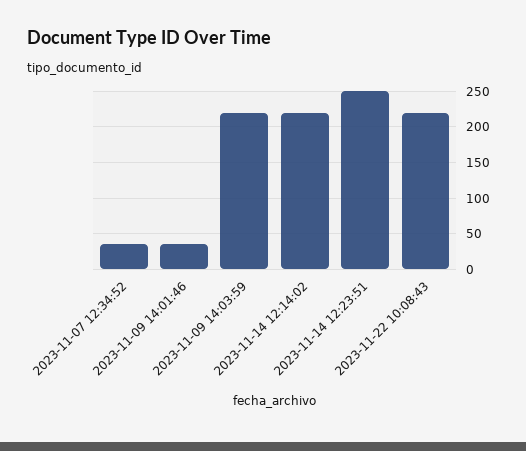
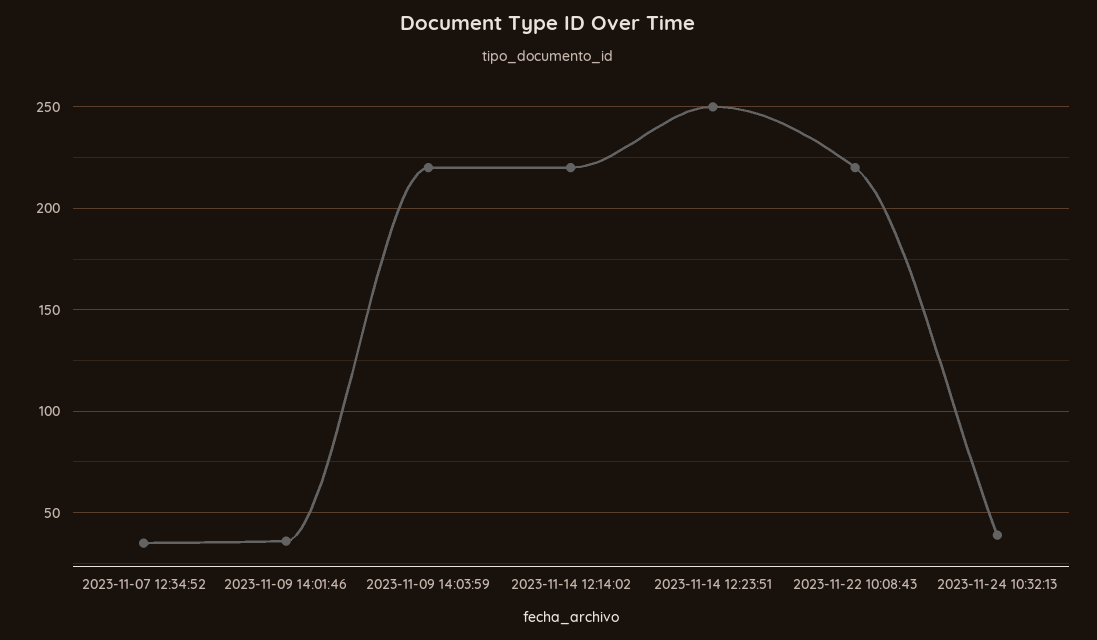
2023-11-24 10:32:13: none -> 40

